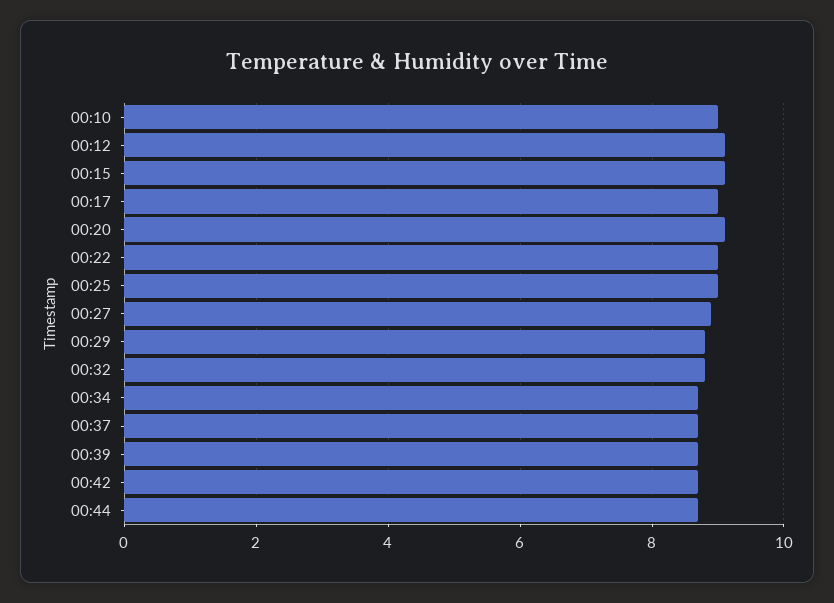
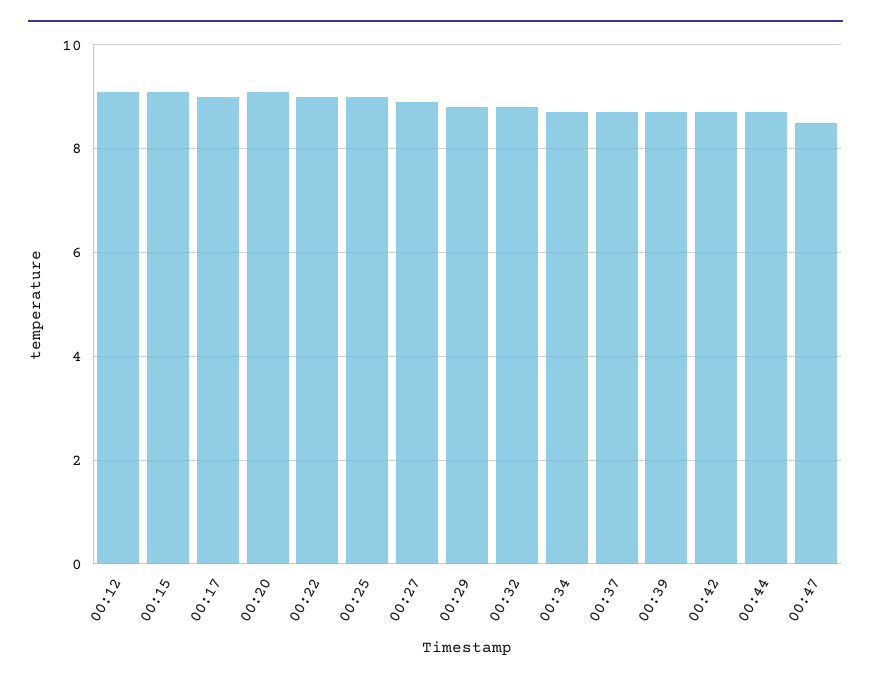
00:10: 9 -> none
00:47: none -> 8.5

